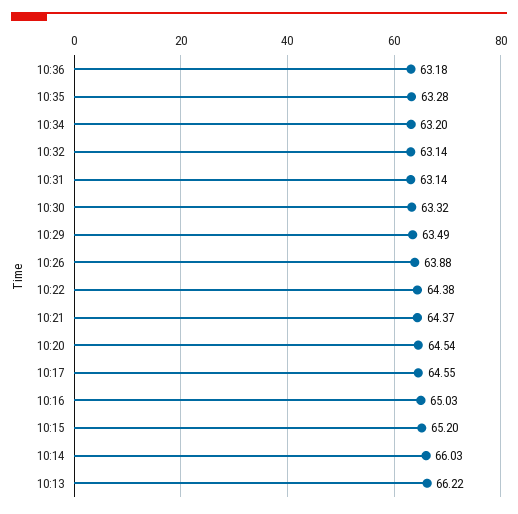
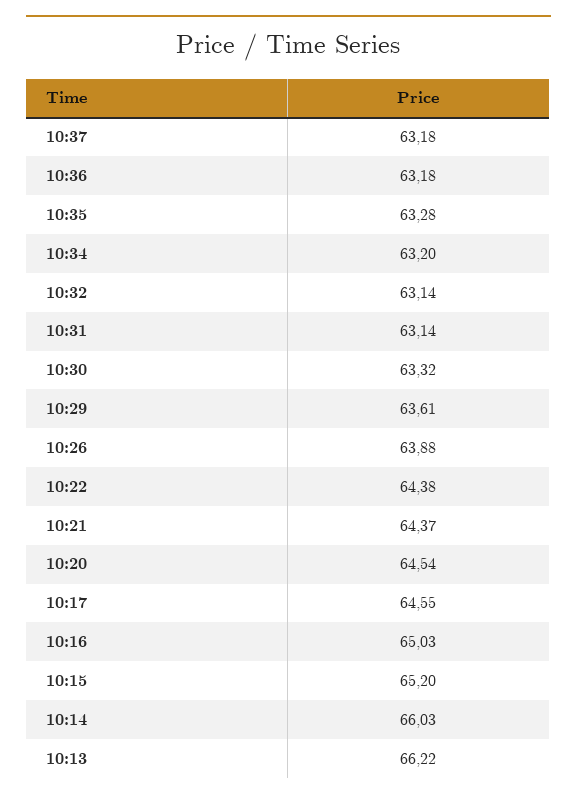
10:29: 63.49 -> 63.61
10:37: none -> 63.18

